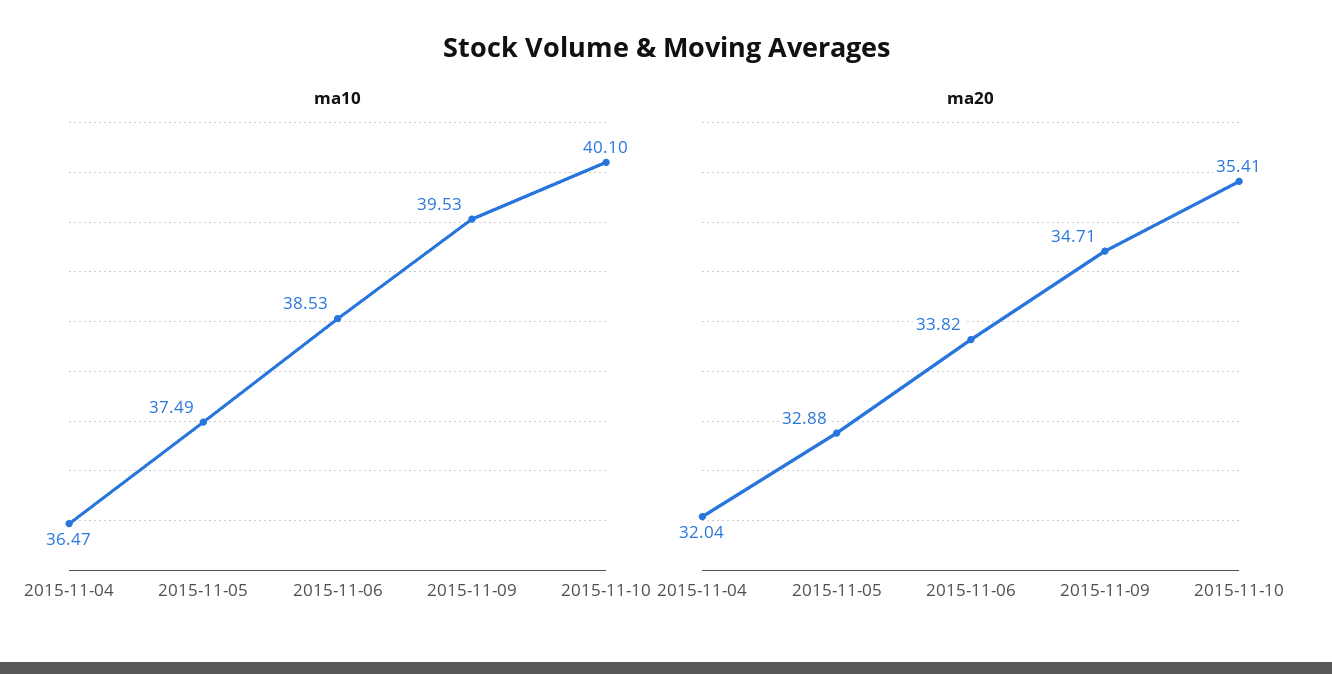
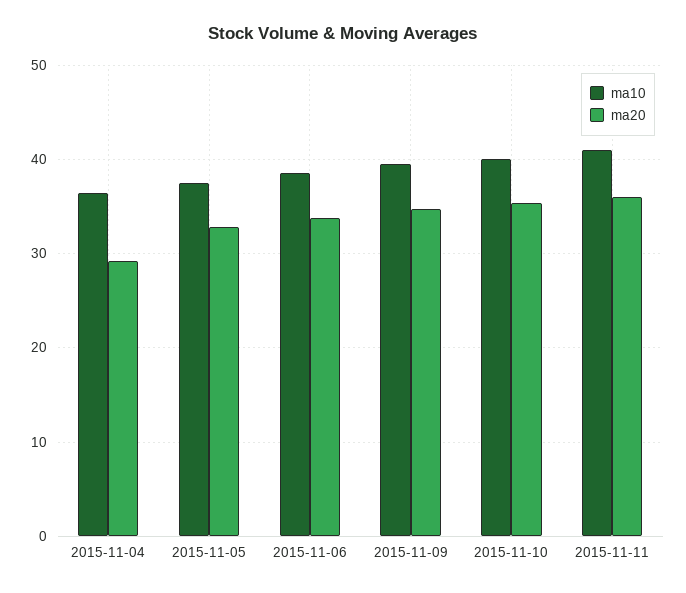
ma20, 2015-11-04: 32.04 -> 29
ma10, 2015-11-11: none -> 41
ma20, 2015-11-11: none -> 36

